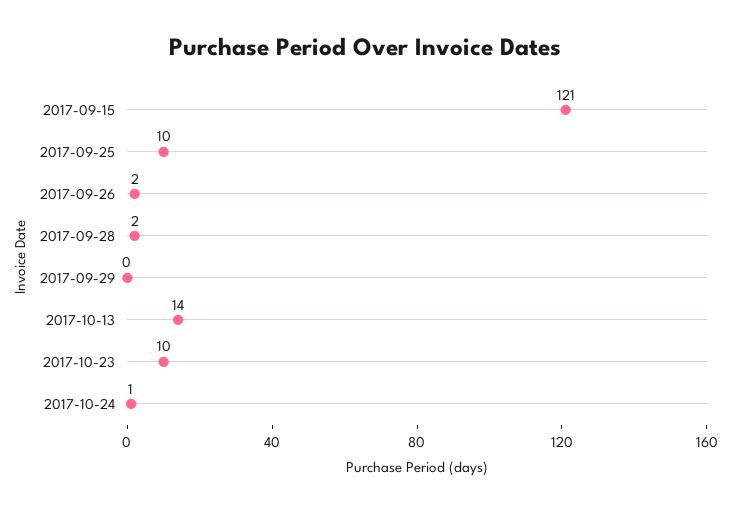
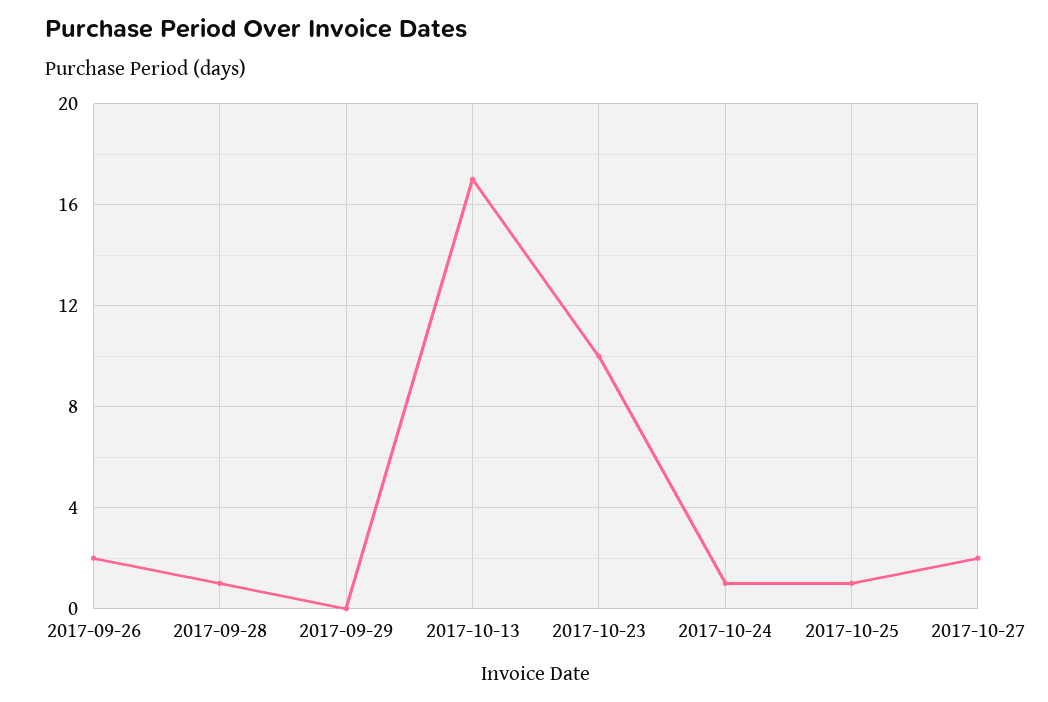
2017-09-15: 121 -> none
2017-09-25: 10 -> none
2017-09-28: 2 -> 1
2017-10-13: 14 -> 17
2017-10-25: none -> 1
2017-10-27: none -> 2

